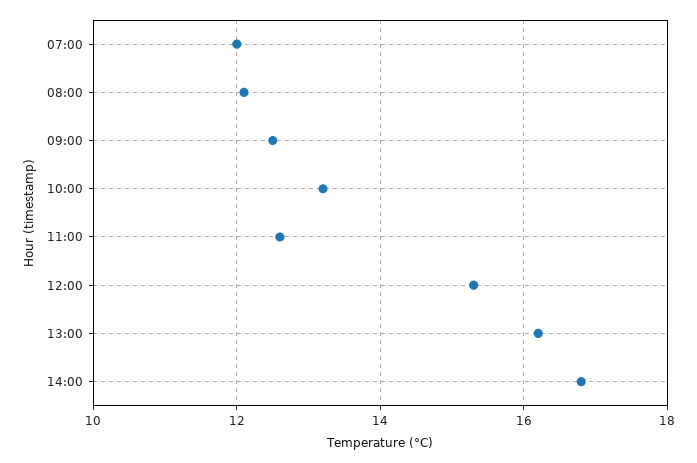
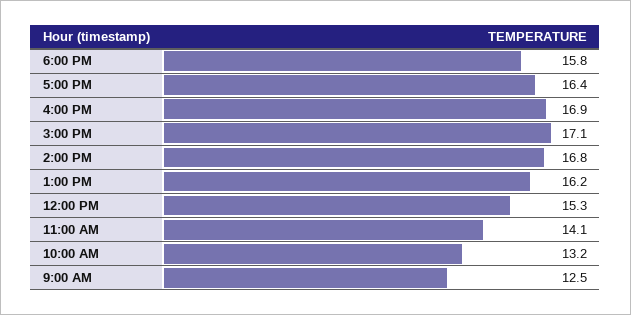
07:00: 12 -> none
08:00: 12 -> none
11:00: 12.5 -> 14.1
6:00 PM: none -> 15.8
5:00 PM: none -> 16.4
4:00 PM: none -> 16.9
3:00 PM: none -> 17.1

